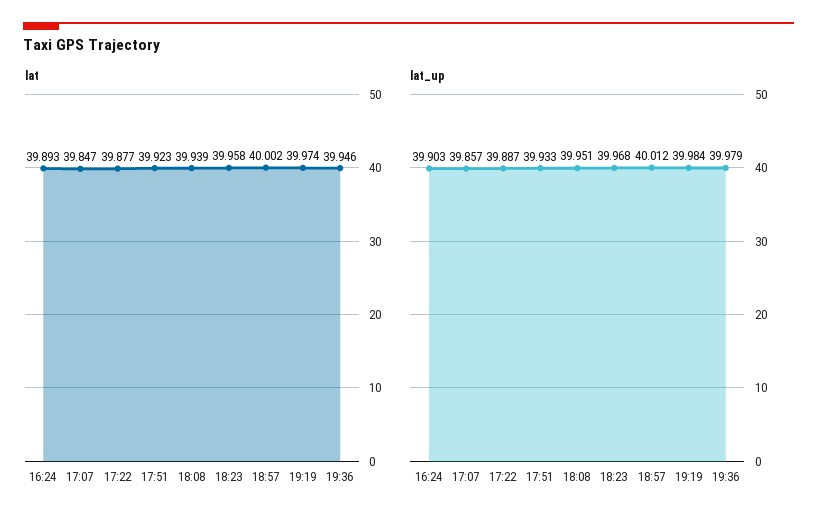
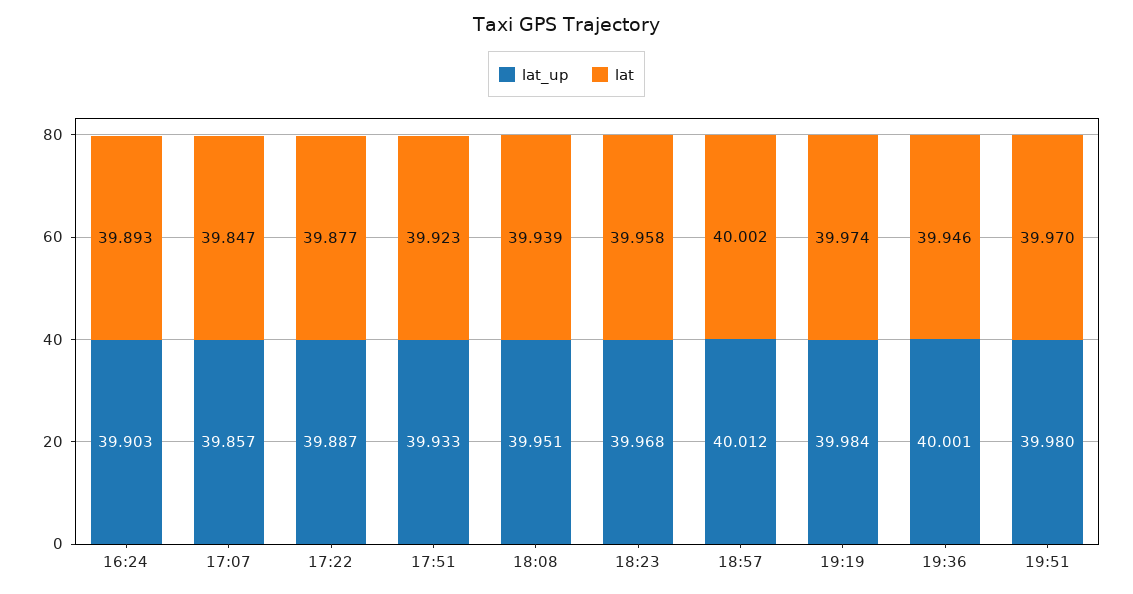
lat_up, 19:36: 39.979 -> 40.001
lat_up, 19:51: none -> 39.98
lat, 19:51: none -> 39.97

